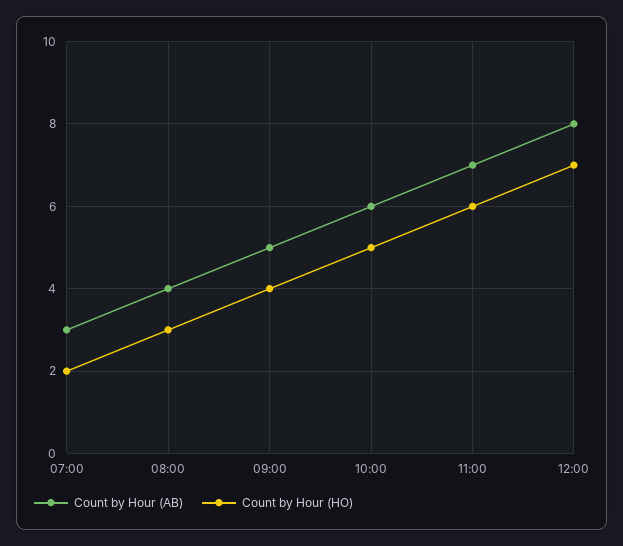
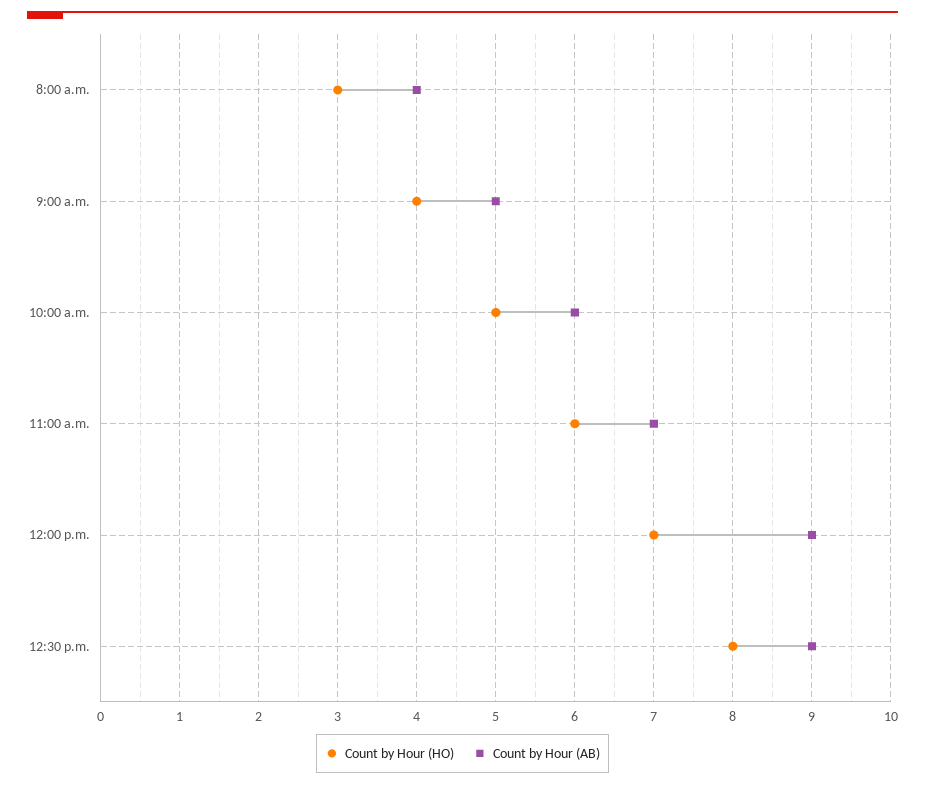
Count by Hour (AB), 07:00: 3 -> none
Count by Hour (HO), 07:00: 2 -> none
Count by Hour (AB), 12:00: 8 -> 9
Count by Hour (HO), 12:30 p.m.: none -> 8
Count by Hour (AB), 12:30 p.m.: none -> 9

